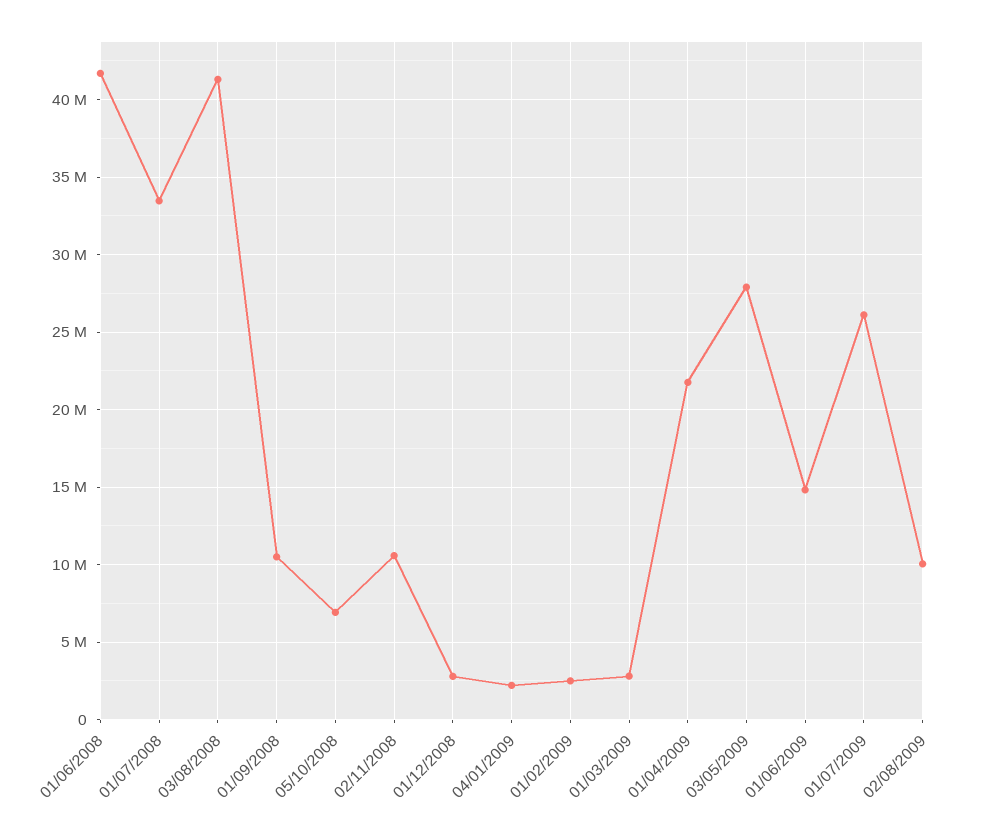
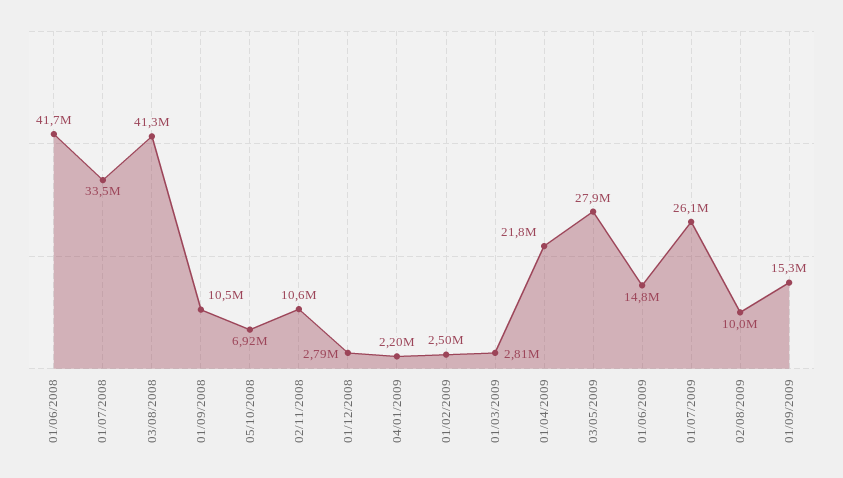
01/09/2009: none -> 15300000

